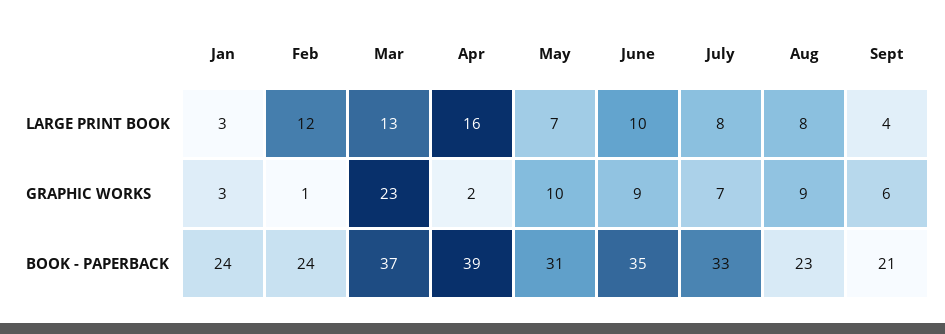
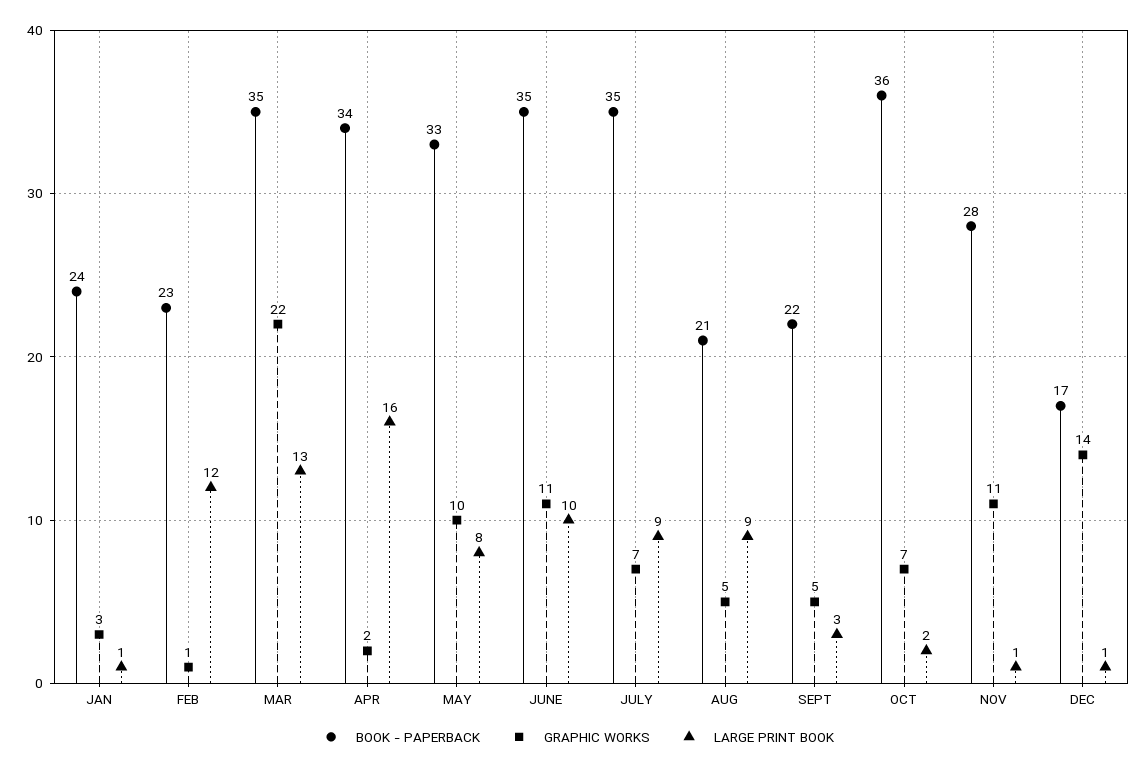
LARGE PRINT BOOK, Jan: 3 -> 1
LARGE PRINT BOOK, May: 7 -> 8
LARGE PRINT BOOK, July: 8 -> 9
LARGE PRINT BOOK, Aug: 8 -> 9
LARGE PRINT BOOK, Sept: 4 -> 3
GRAPHIC WORKS, Mar: 23 -> 22
GRAPHIC WORKS, June: 9 -> 11
GRAPHIC WORKS, Aug: 9 -> 5
GRAPHIC WORKS, Sept: 6 -> 5
BOOK - PAPERBACK, Feb: 24 -> 23
BOOK - PAPERBACK, Mar: 37 -> 35
BOOK - PAPERBACK, Apr: 39 -> 34
BOOK - PAPERBACK, May: 31 -> 33
BOOK - PAPERBACK, July: 33 -> 35
BOOK - PAPERBACK, Aug: 23 -> 21
BOOK - PAPERBACK, Sept: 21 -> 22
BOOK - PAPERBACK, OCT: none -> 36
GRAPHIC WORKS, OCT: none -> 7
LARGE PRINT BOOK, OCT: none -> 2
BOOK - PAPERBACK, NOV: none -> 28
GRAPHIC WORKS, NOV: none -> 11
LARGE PRINT BOOK, NOV: none -> 1
BOOK - PAPERBACK, DEC: none -> 17
GRAPHIC WORKS, DEC: none -> 14
LARGE PRINT BOOK, DEC: none -> 1

